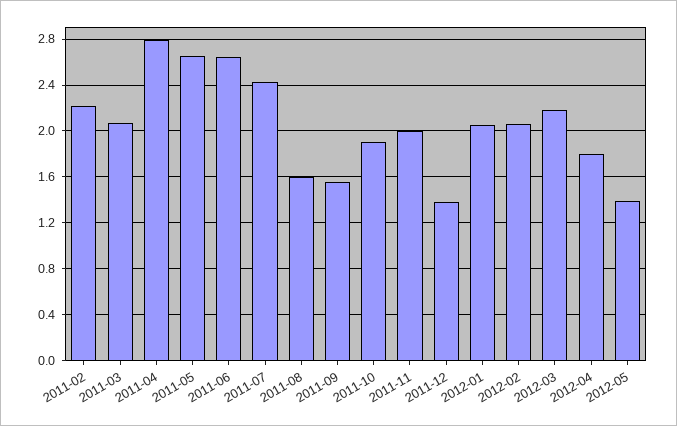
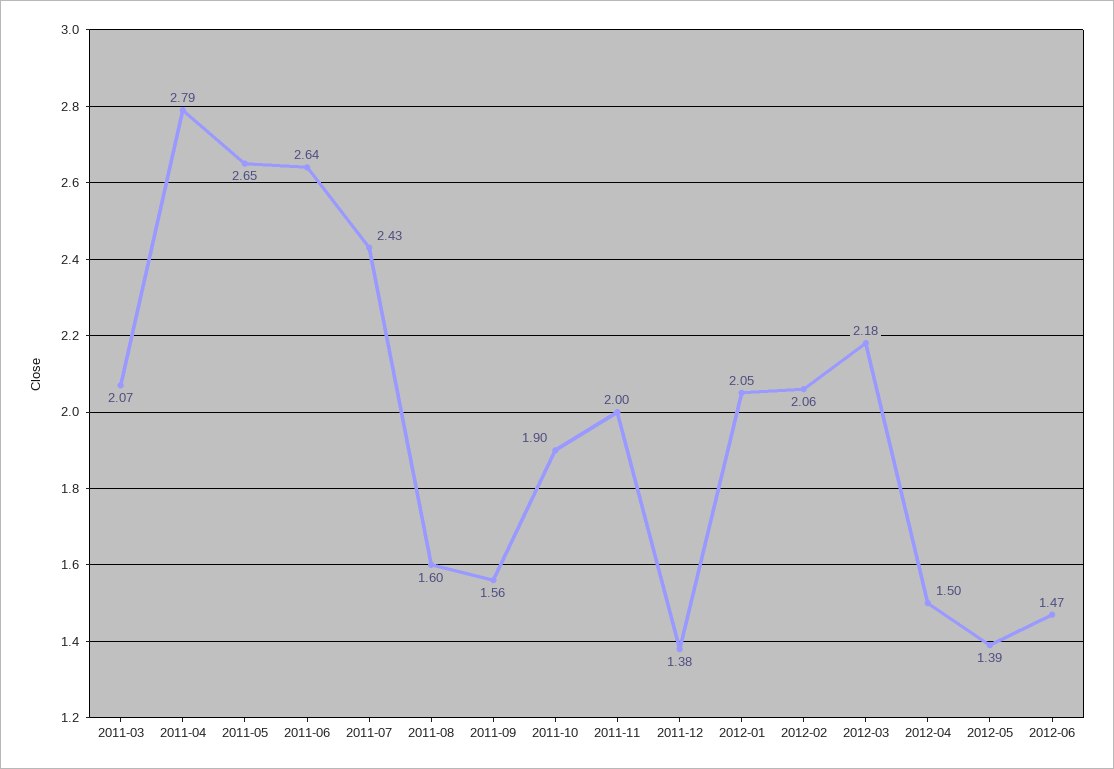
2011-02: 2.2 -> none
2012-04: 1.8 -> 1.5
2012-06: none -> 1.47

